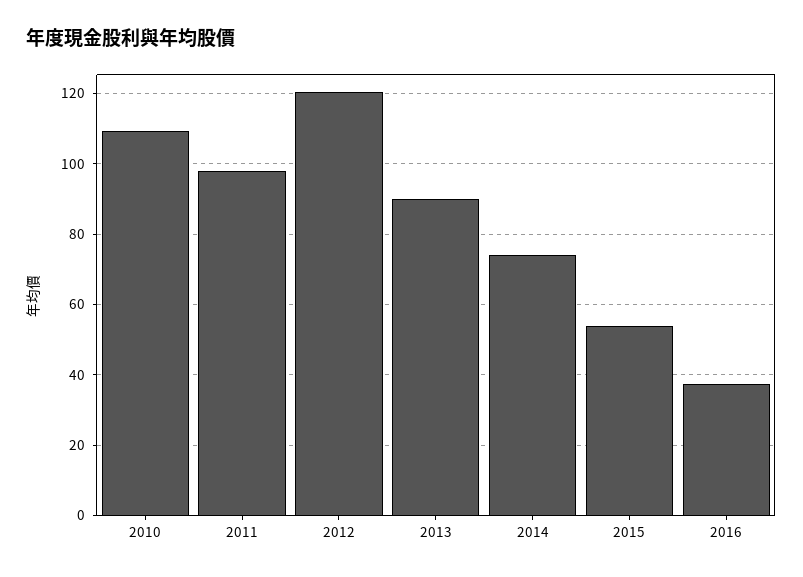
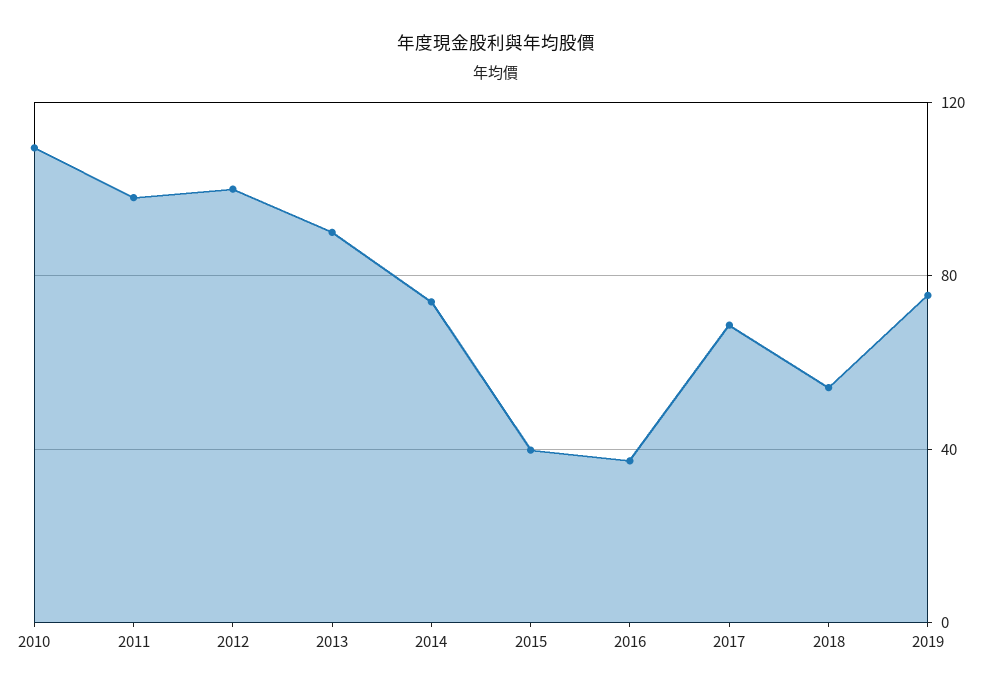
2012: 120 -> 100
2015: 54 -> 40
2017: none -> 70
2018: none -> 55
2019: none -> 75

